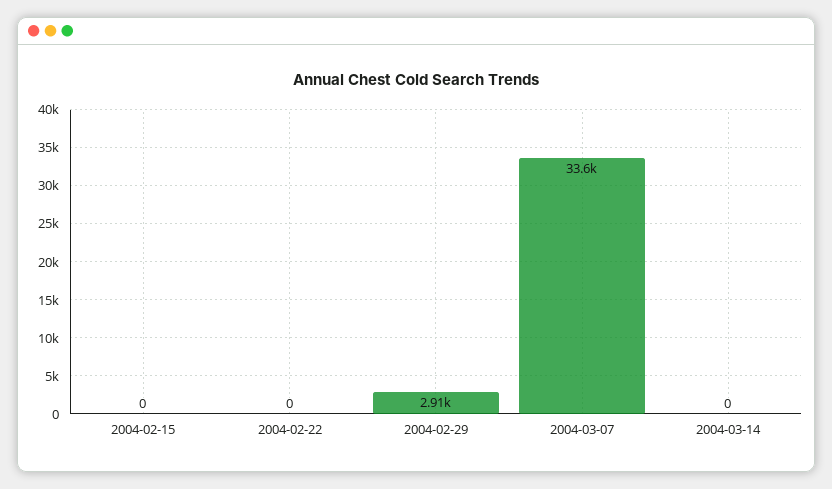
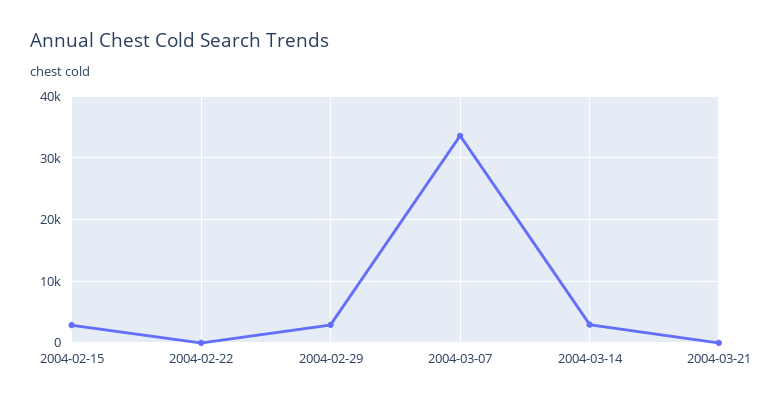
2004-02-15: 0 -> 3000
2004-03-14: 0 -> 3000
2004-03-21: none -> 0

